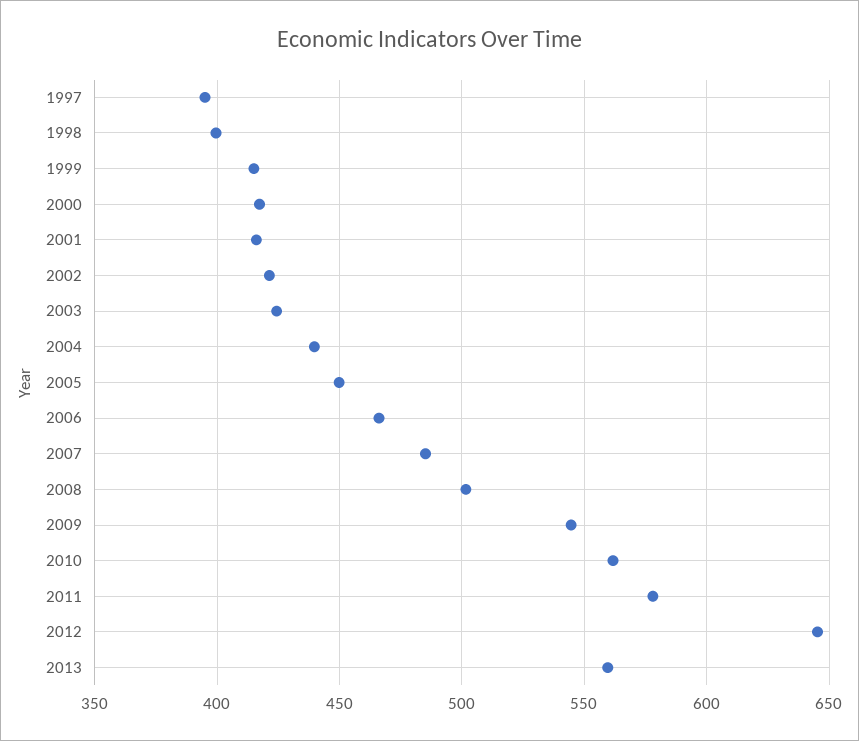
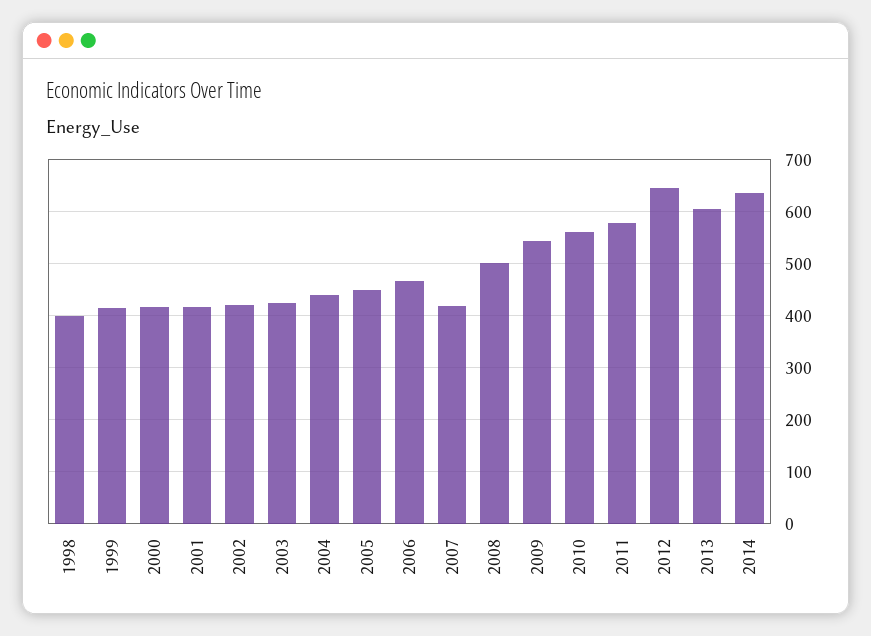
1997: 395 -> none
2007: 485 -> 420
2013: 560 -> 600
2014: none -> 640

